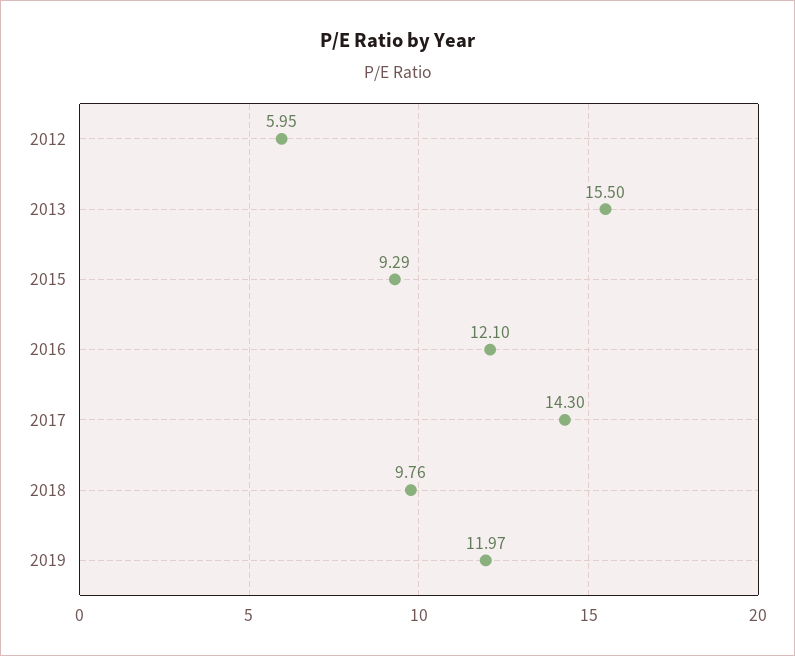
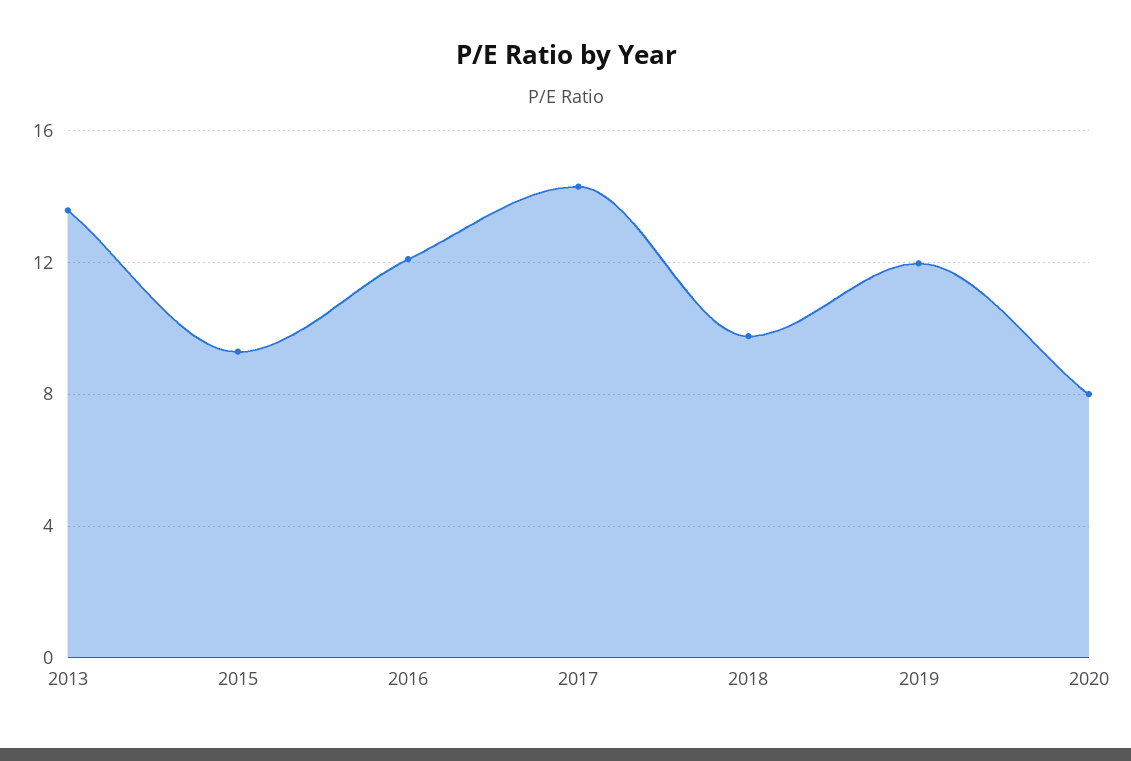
2012: 5.95 -> none
2013: 15.5 -> 13.5
2020: none -> 8

